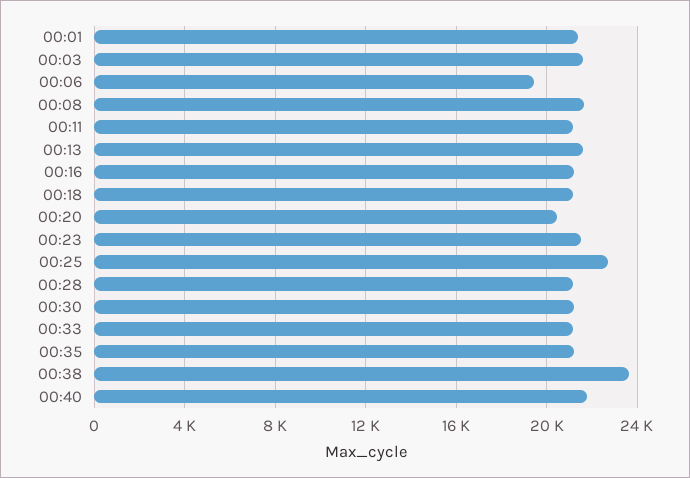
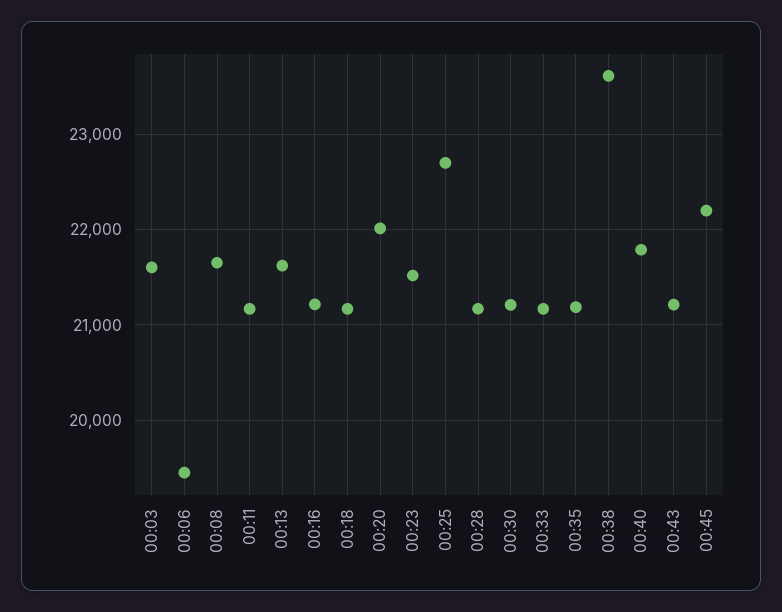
00:01: 21500 -> none
00:20: 20500 -> 22000
00:43: none -> 21200
00:45: none -> 22200

